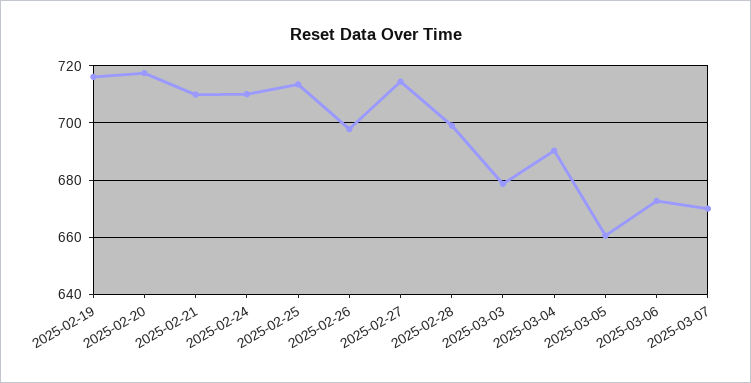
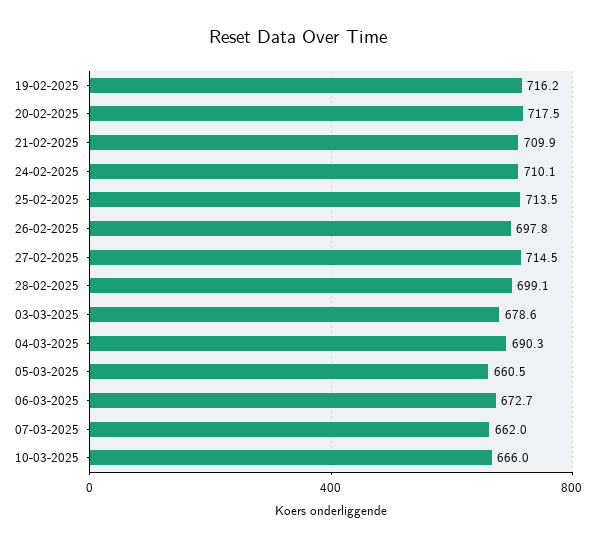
2025-03-07: 670 -> 662
10-03-2025: none -> 666

